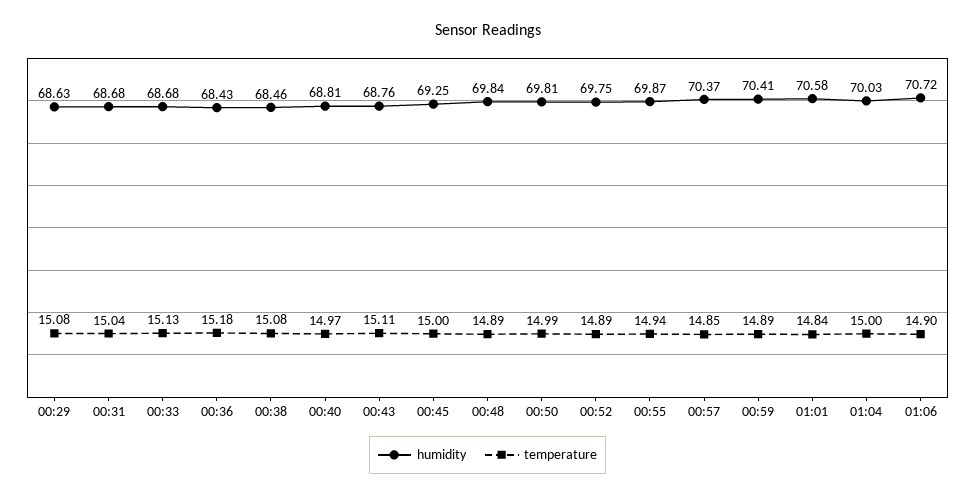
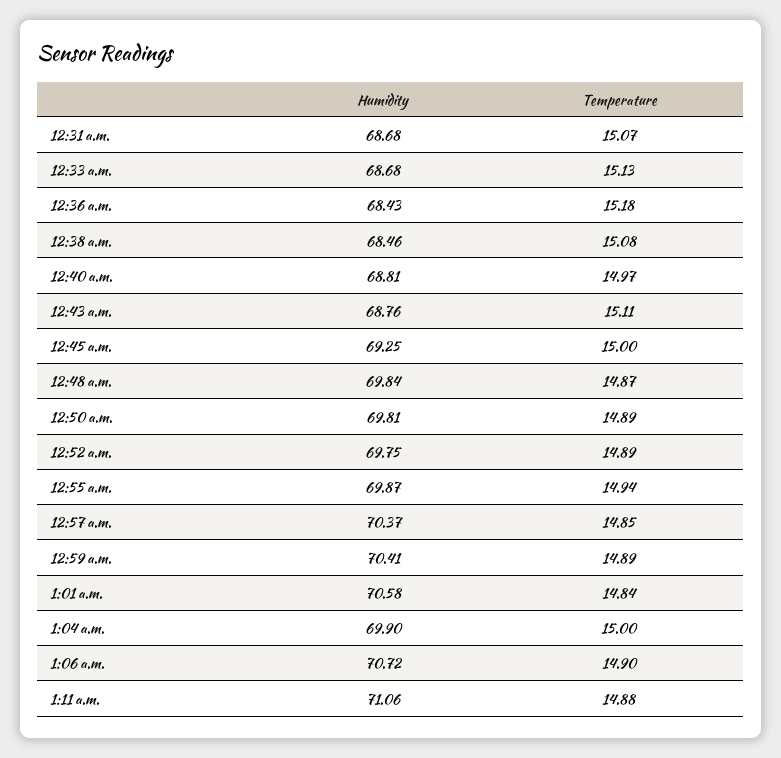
humidity, 00:29: 68.63 -> none
temperature, 00:29: 15.08 -> none
temperature, 00:31: 15.04 -> 15.07
temperature, 00:48: 14.89 -> 14.87
temperature, 00:50: 14.99 -> 14.89
humidity, 01:04: 70.03 -> 69.9
humidity, 1:11 a.m.: none -> 71.06
temperature, 1:11 a.m.: none -> 14.88

